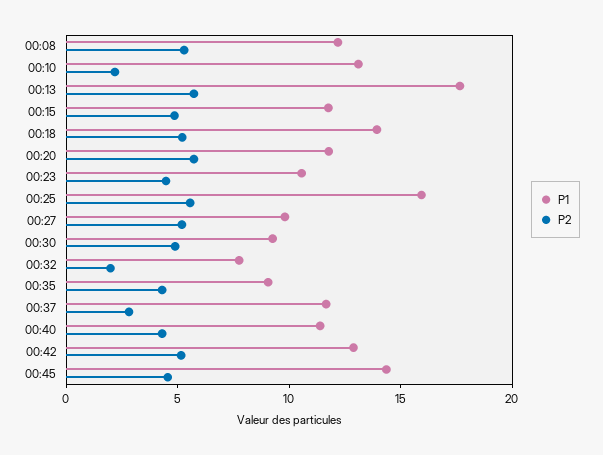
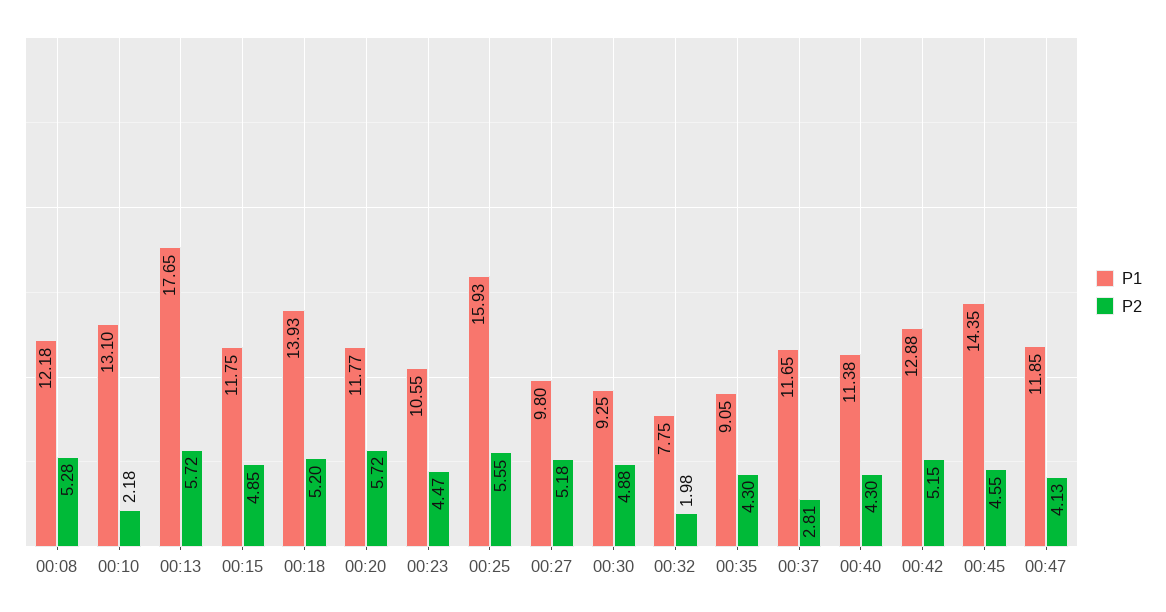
P1, 00:47: none -> 11.85
P2, 00:47: none -> 4.13

